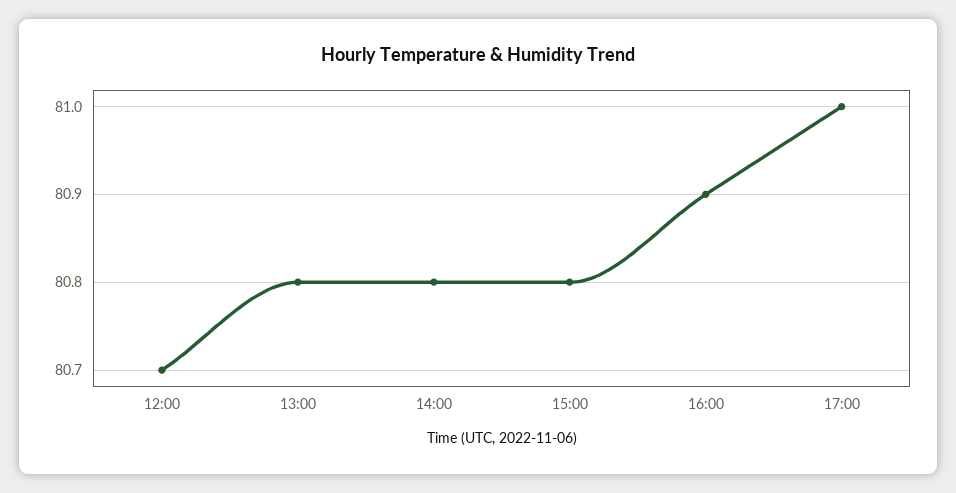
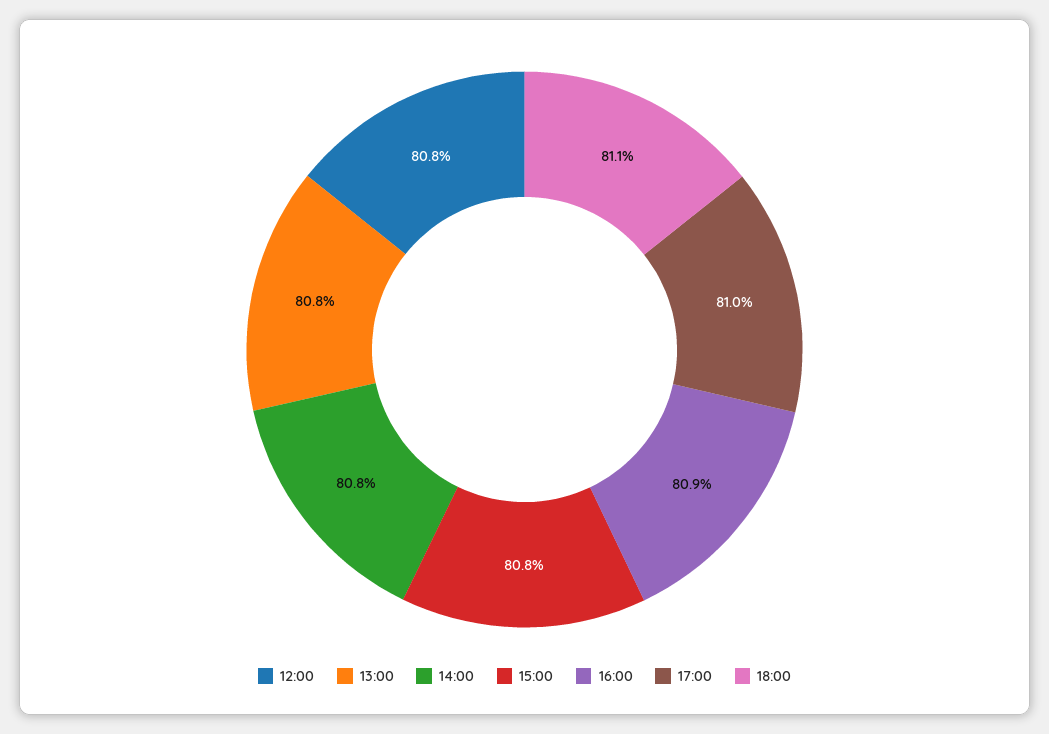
12:00: 80.7 -> 80.8
18:00: none -> 81.1

